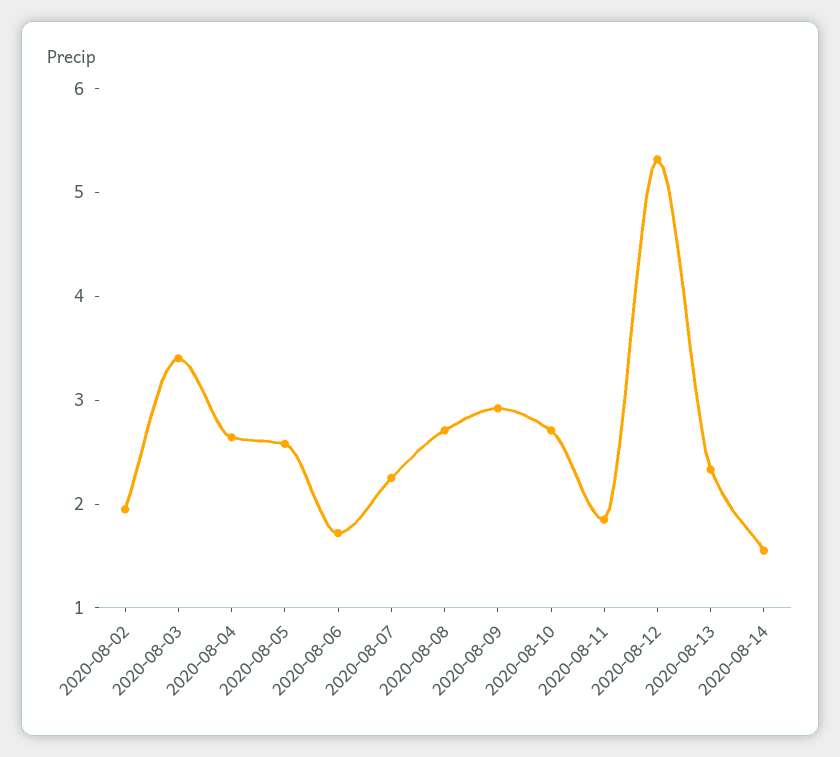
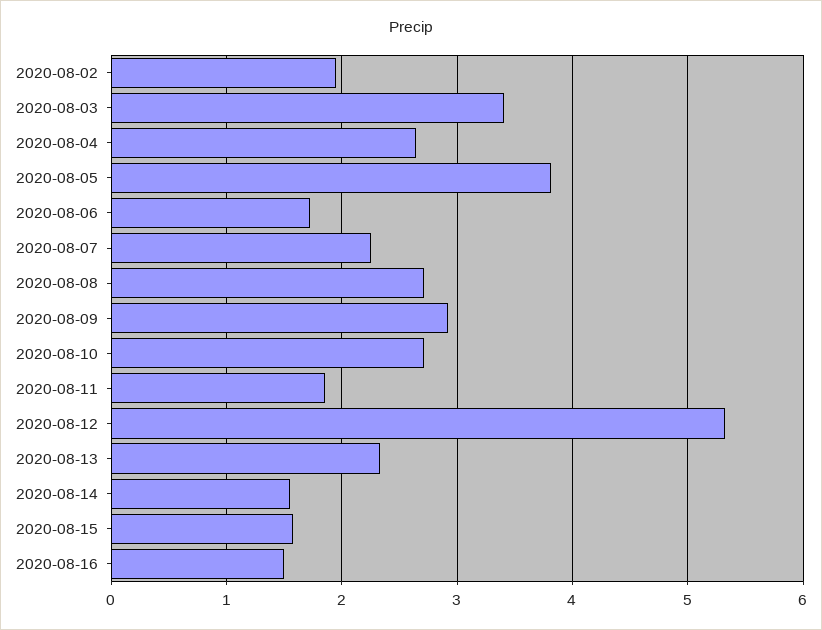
2020-08-05: 2.6 -> 3.8
2020-08-15: none -> 1.6
2020-08-16: none -> 1.5

